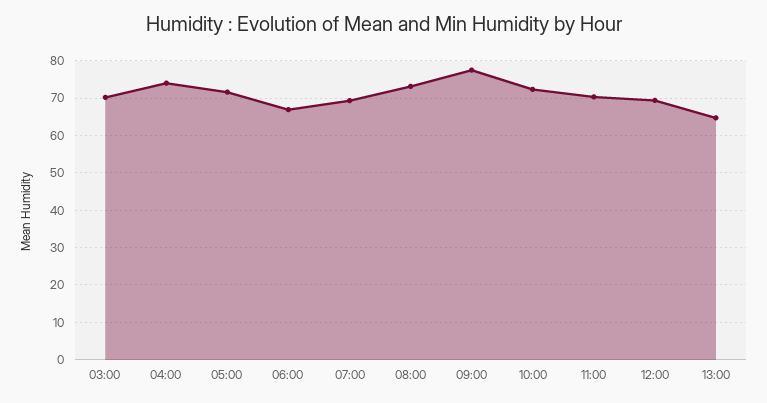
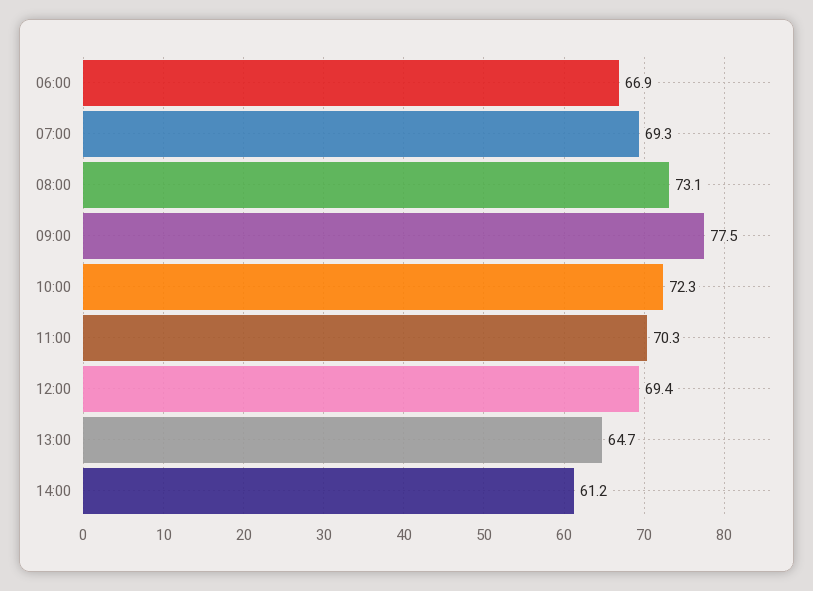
03:00: 70 -> none
04:00: 74 -> none
05:00: 72 -> none
14:00: none -> 61.2

